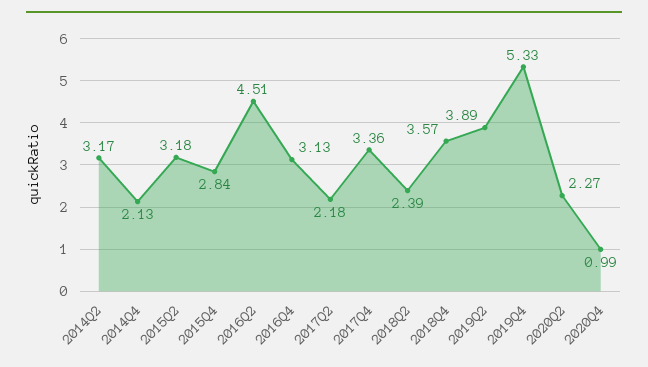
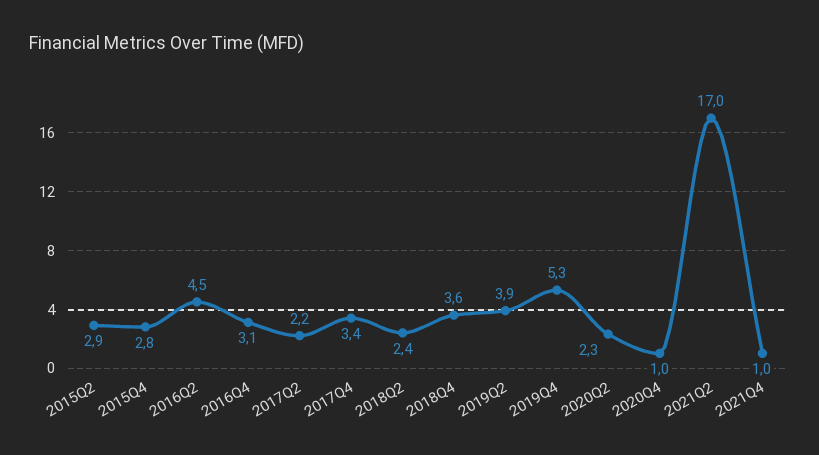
2014Q2: 3.17 -> none
2014Q4: 2.13 -> none
2015Q2: 3.18 -> 2.9
2021Q2: none -> 17
2021Q4: none -> 1

